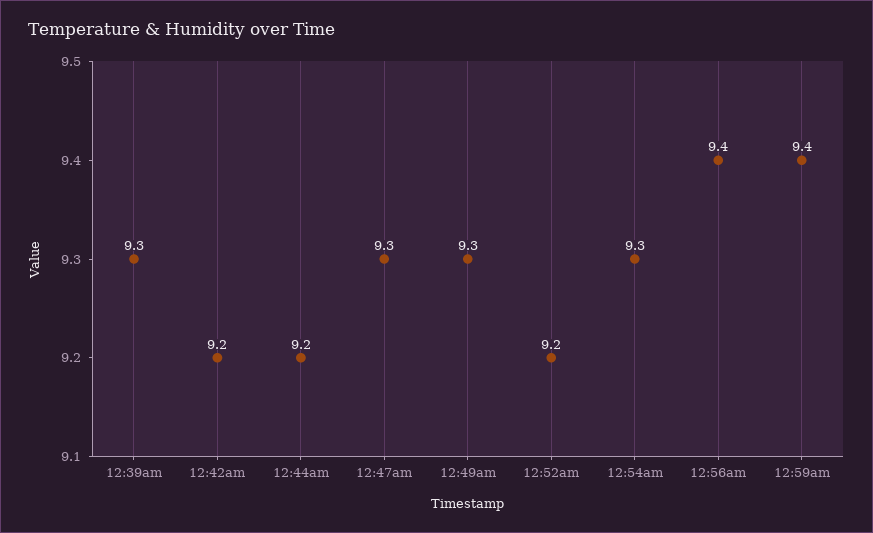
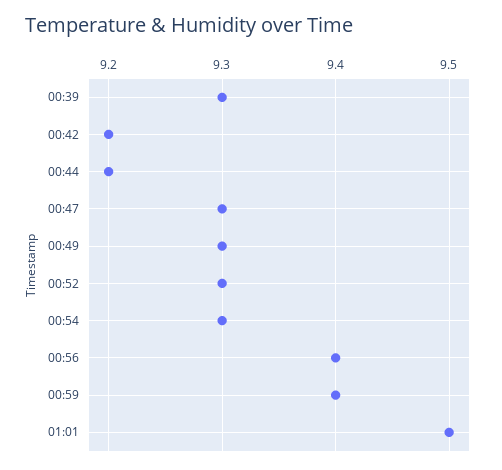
12:52am: 9.2 -> 9.3
01:01: none -> 9.5

